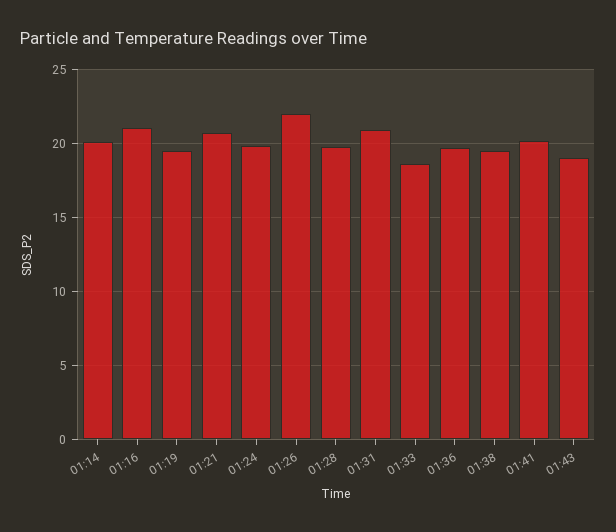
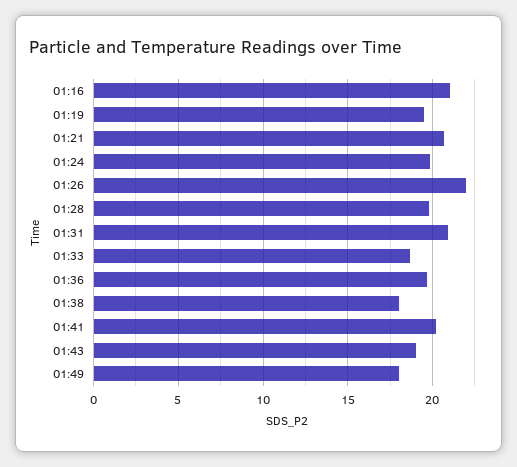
01:14: 20 -> none
01:38: 19.5 -> 18
01:49: none -> 18

